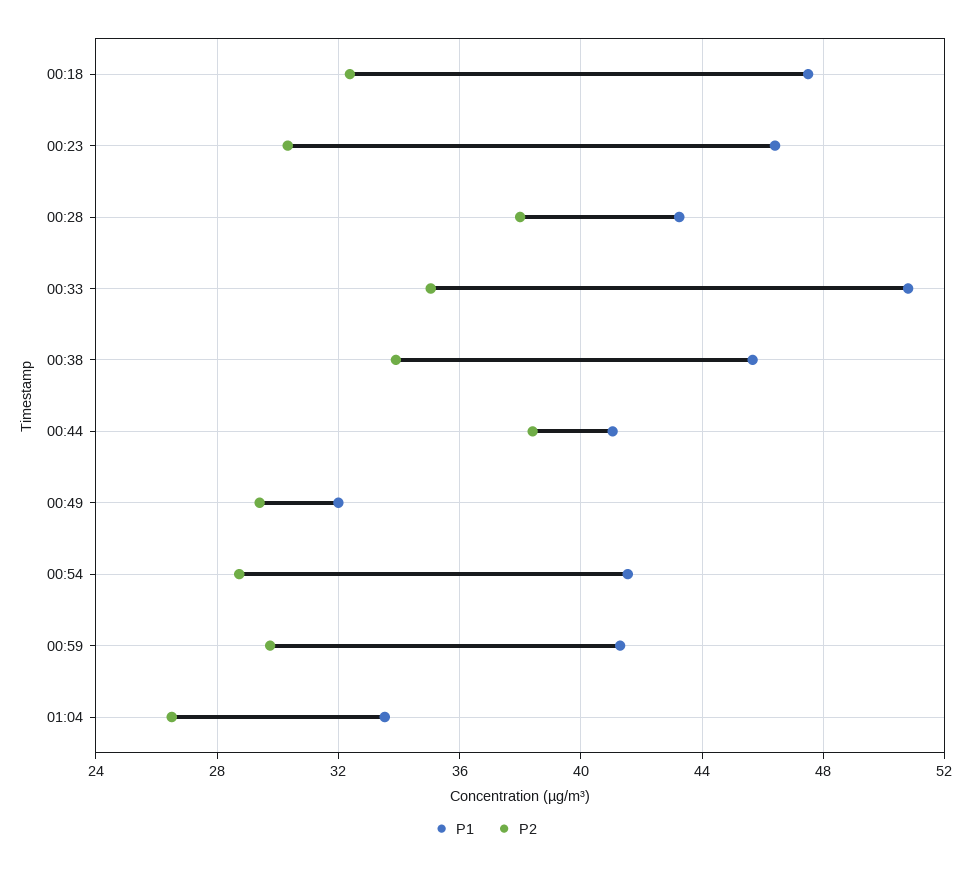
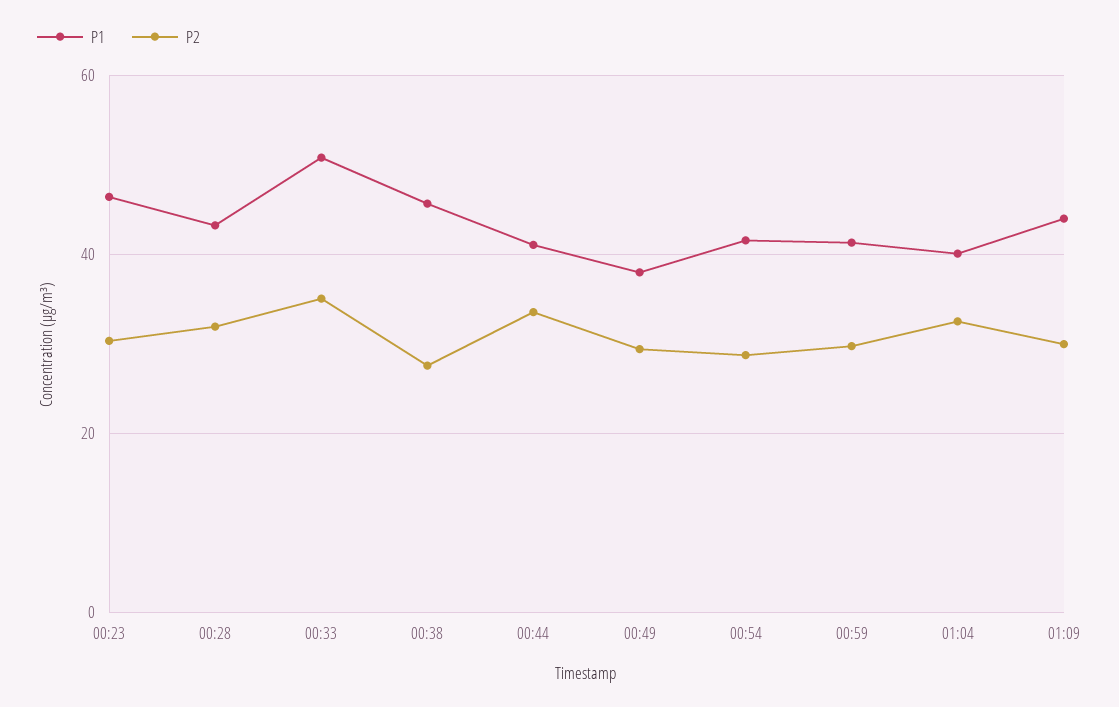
P1, 00:18: 47.5 -> none
P2, 00:18: 32.5 -> none
P2, 00:28: 38 -> 32
P2, 00:38: 34 -> 28
P2, 00:44: 38.5 -> 34
P1, 00:49: 32 -> 38
P1, 01:04: 33.5 -> 40
P2, 01:04: 26.5 -> 32
P1, 01:09: none -> 44
P2, 01:09: none -> 30

